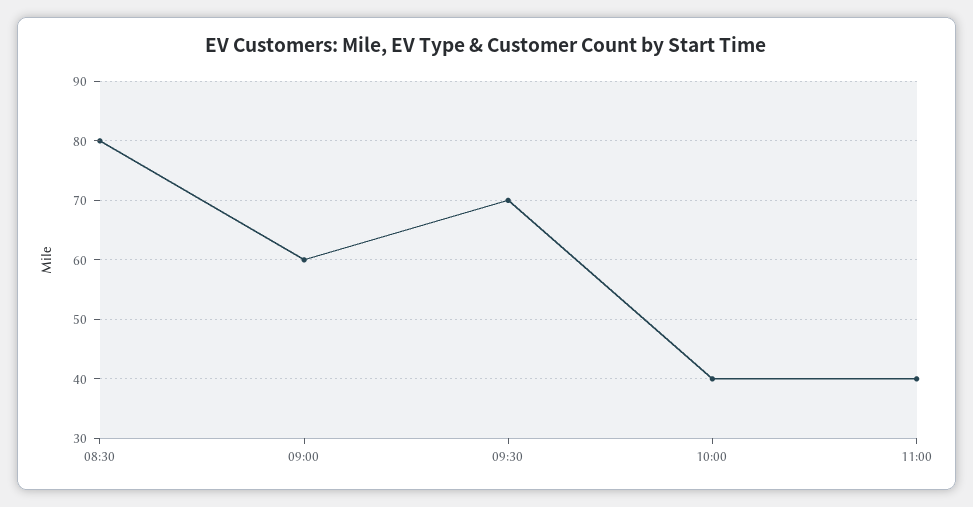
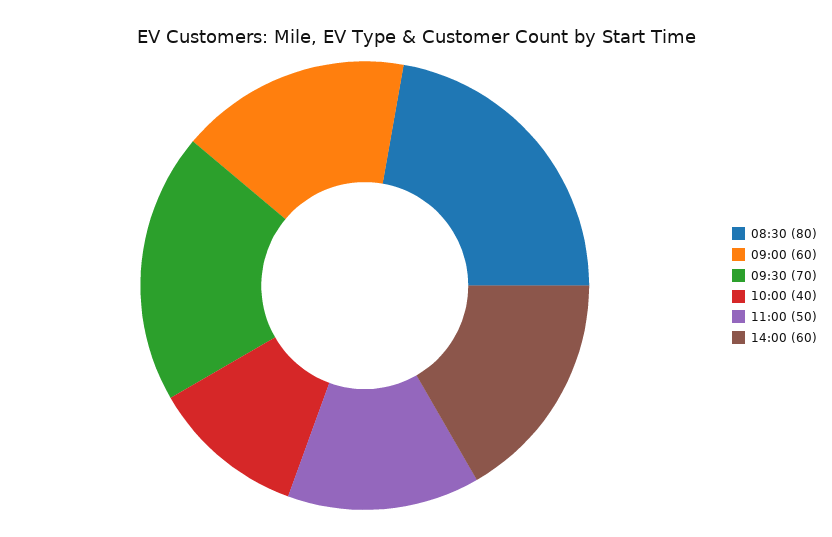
11:00: 40 -> 50
14:00: none -> 60

